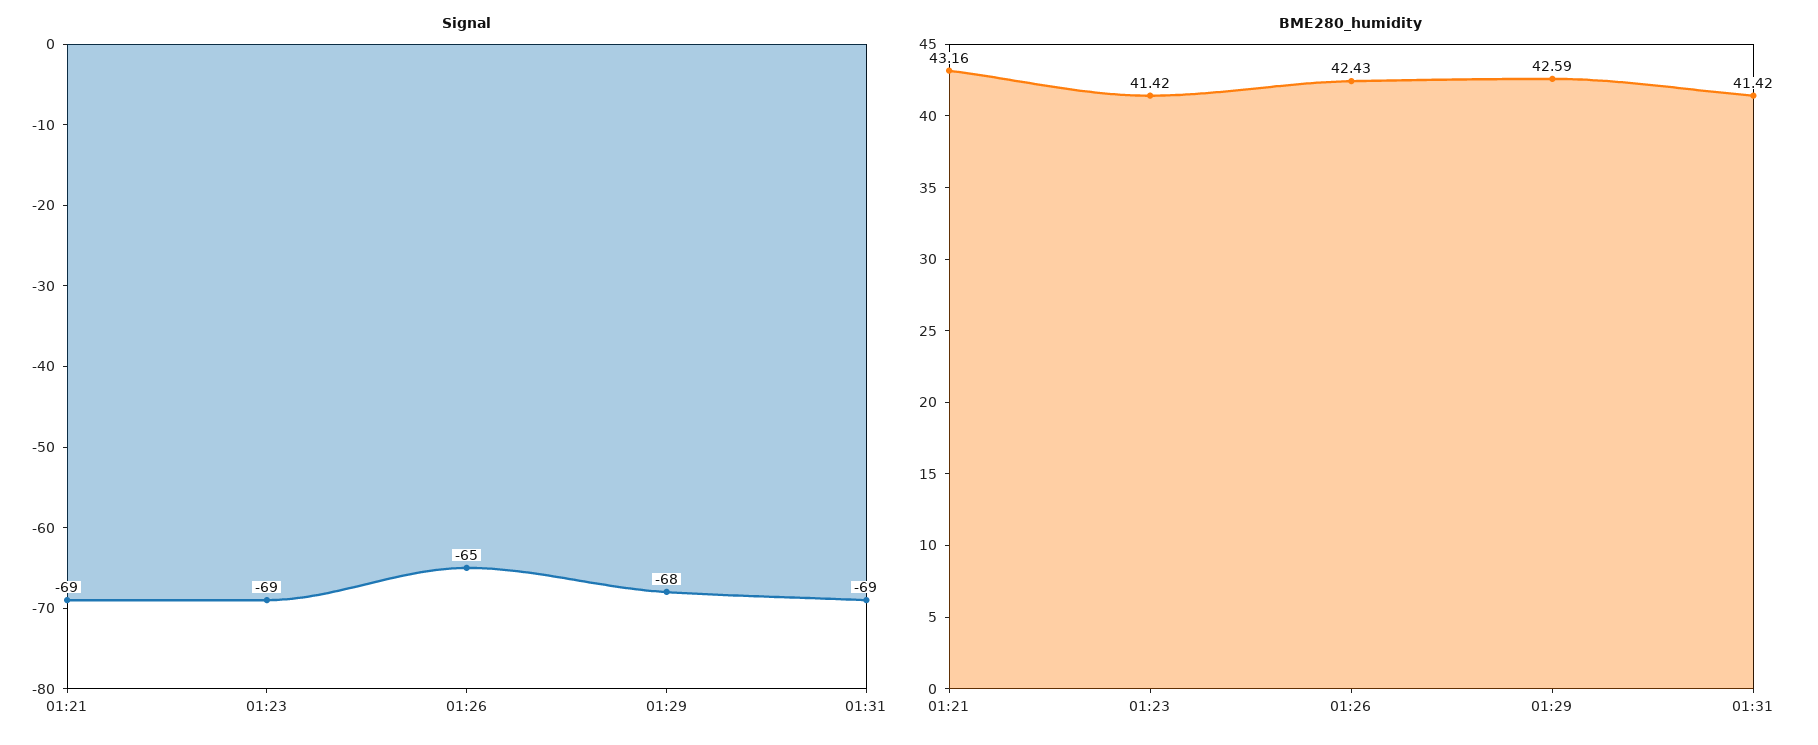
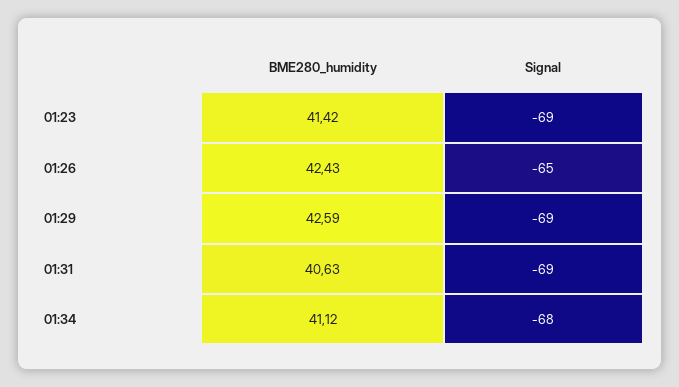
Signal, 01:21: -69 -> none
Signal, 01:29: -68 -> -69
BME280_humidity, 01:21: 43.16 -> none
BME280_humidity, 01:31: 41.42 -> 40.63
BME280_humidity, 01:34: none -> 41.12
Signal, 01:34: none -> -68

